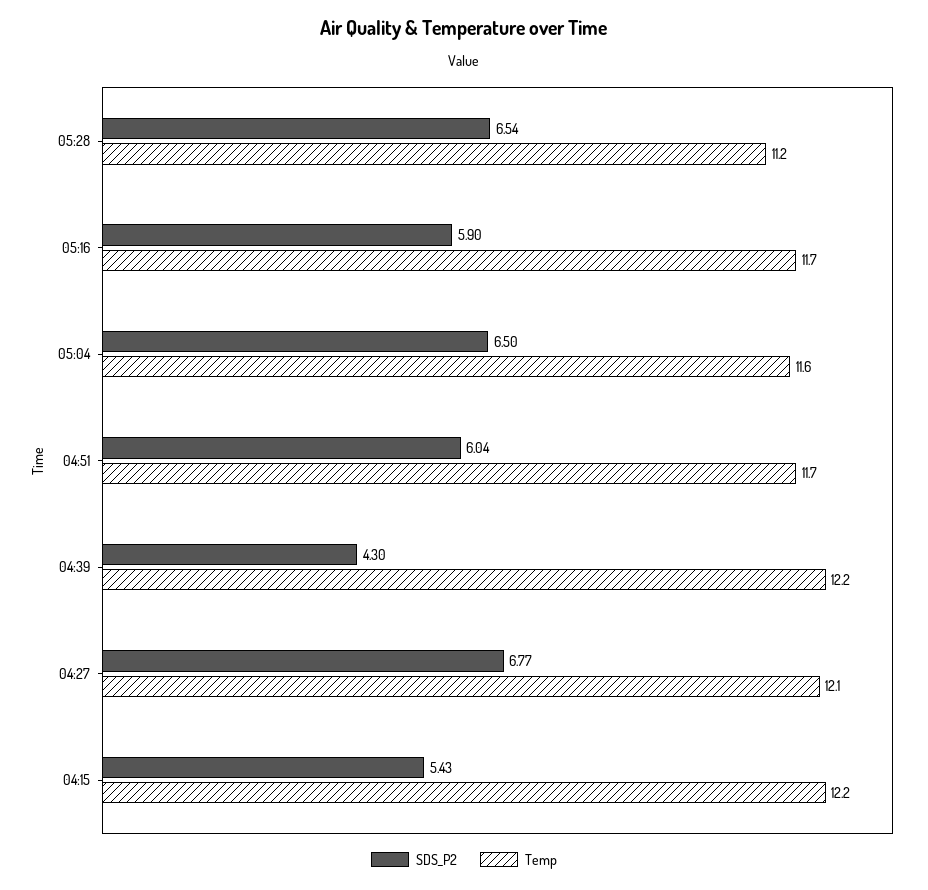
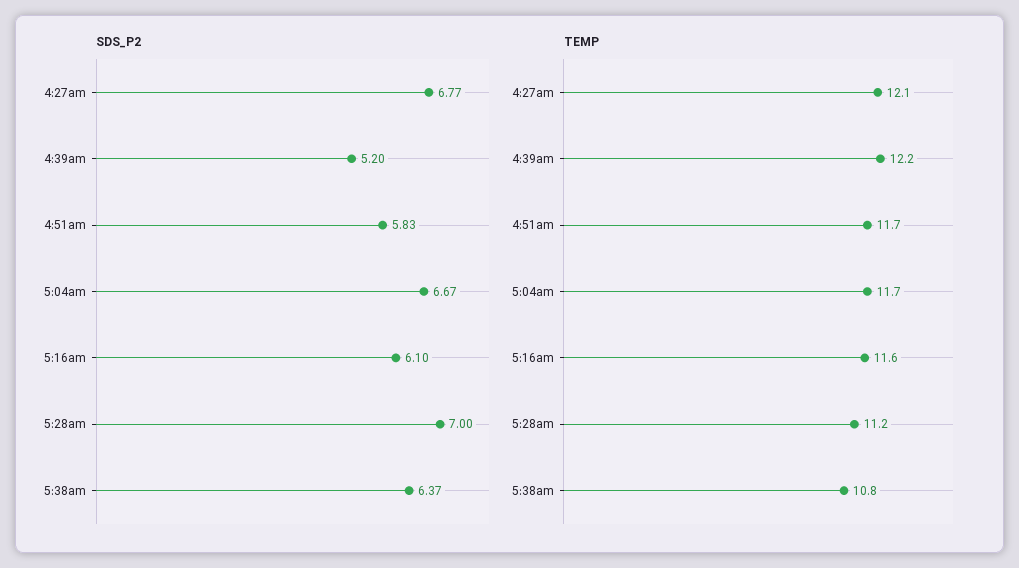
SDS_P2, 05:28: 6.54 -> 7
SDS_P2, 05:16: 5.9 -> 6.1
Temp, 05:16: 11.7 -> 11.6
SDS_P2, 05:04: 6.5 -> 6.67
Temp, 05:04: 11.6 -> 11.7
SDS_P2, 04:51: 6.04 -> 5.83
SDS_P2, 04:39: 4.3 -> 5.2
SDS_P2, 04:15: 5.43 -> none
Temp, 04:15: 12.2 -> none
SDS_P2, 5:38am: none -> 6.37
Temp, 5:38am: none -> 10.8

